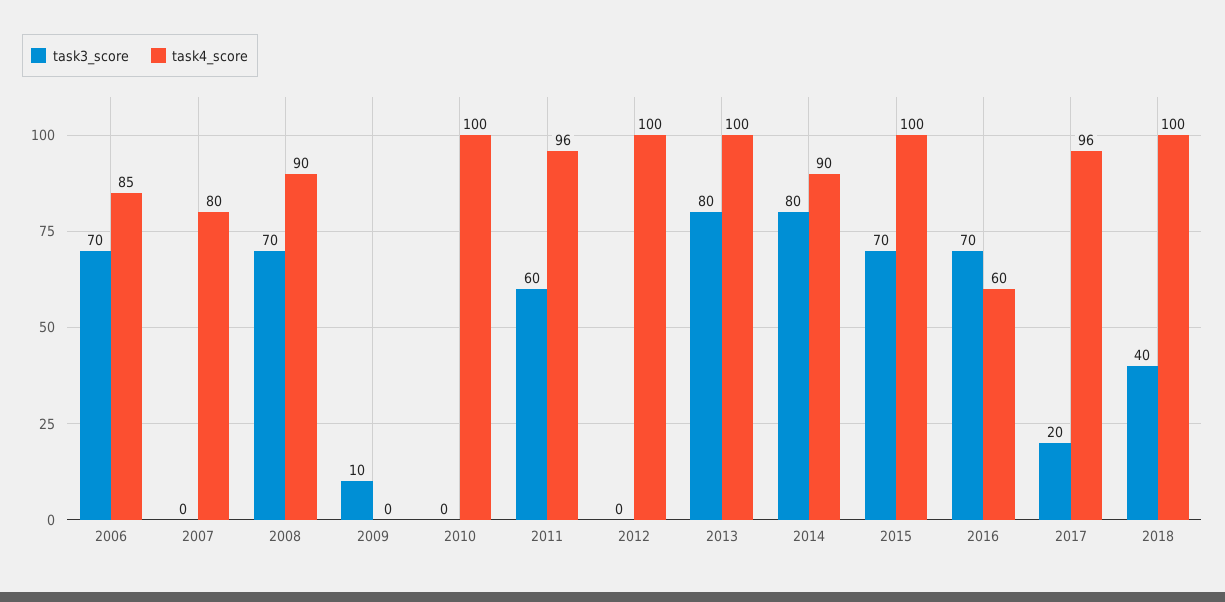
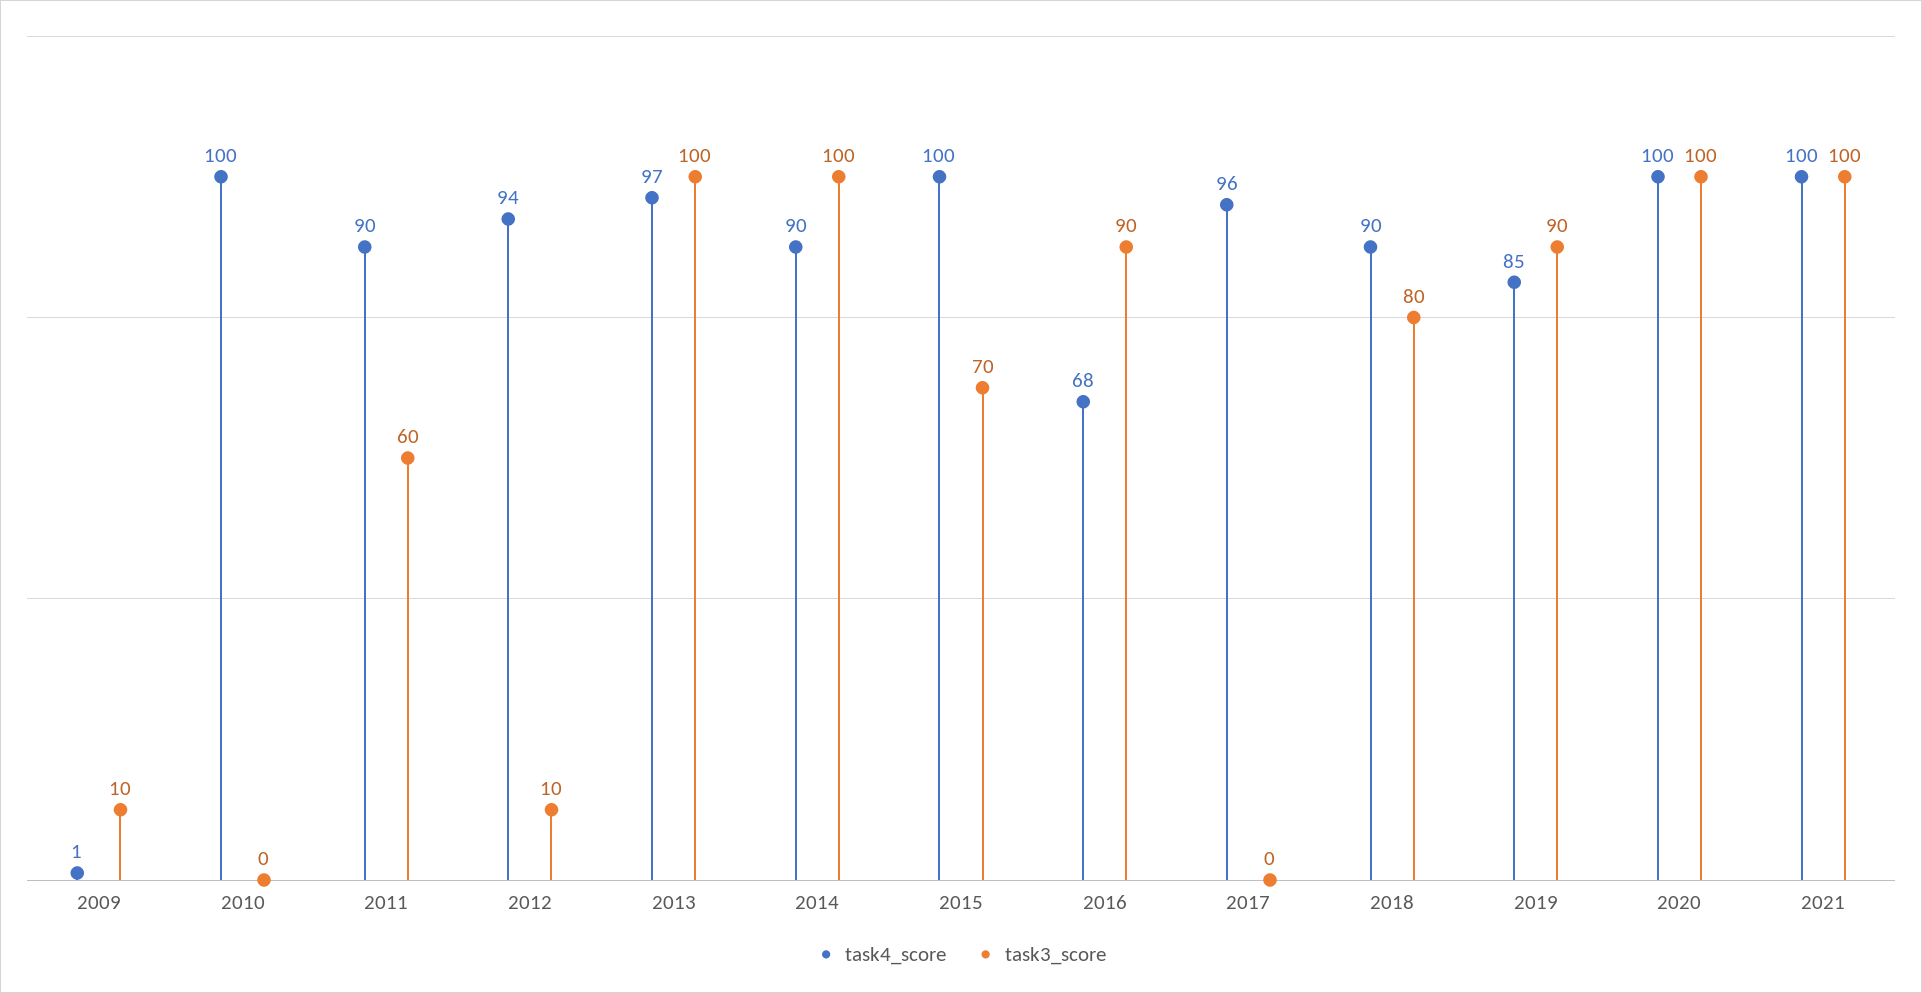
task3_score, 2006: 70 -> none
task4_score, 2006: 85 -> none
task3_score, 2007: 0 -> none
task4_score, 2007: 80 -> none
task3_score, 2008: 70 -> none
task4_score, 2008: 90 -> none
task4_score, 2009: 0 -> 1
task4_score, 2011: 96 -> 90
task3_score, 2012: 0 -> 10
task4_score, 2012: 100 -> 94
task3_score, 2013: 80 -> 100
task4_score, 2013: 100 -> 97
task3_score, 2014: 80 -> 100
task3_score, 2016: 70 -> 90
task4_score, 2016: 60 -> 68
task3_score, 2017: 20 -> 0
task3_score, 2018: 40 -> 80
task4_score, 2018: 100 -> 90
task4_score, 2019: none -> 85
task3_score, 2019: none -> 90
task4_score, 2020: none -> 100
task3_score, 2020: none -> 100
task4_score, 2021: none -> 100
task3_score, 2021: none -> 100

